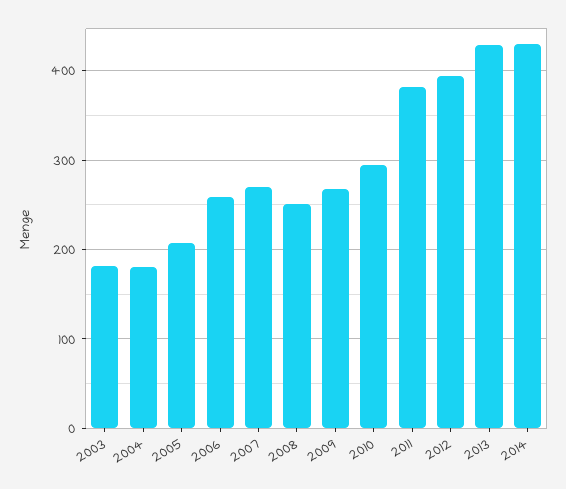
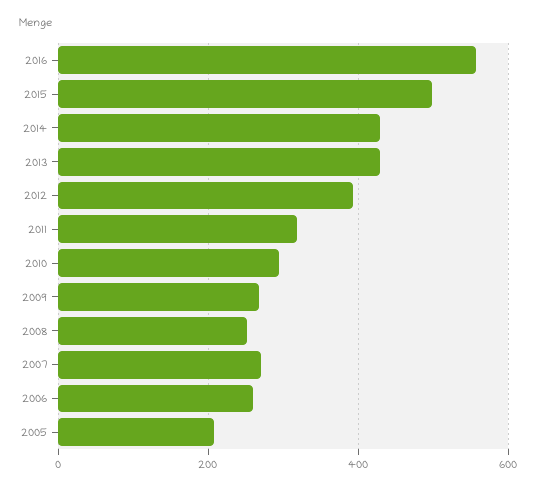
2003: 180 -> none
2004: 180 -> none
2011: 380 -> 320
2016: none -> 560
2015: none -> 500

